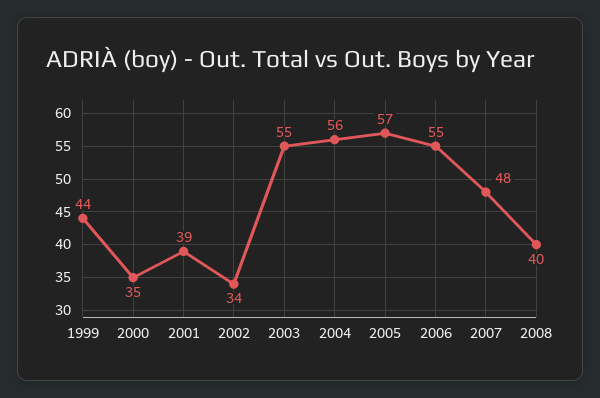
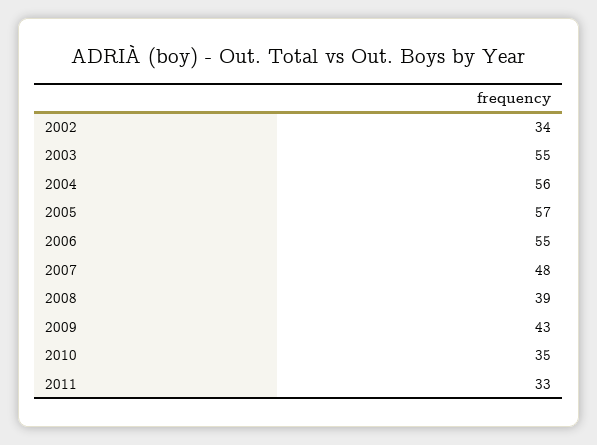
1999: 44 -> none
2000: 35 -> none
2001: 39 -> none
2008: 40 -> 39
2009: none -> 43
2010: none -> 35
2011: none -> 33

